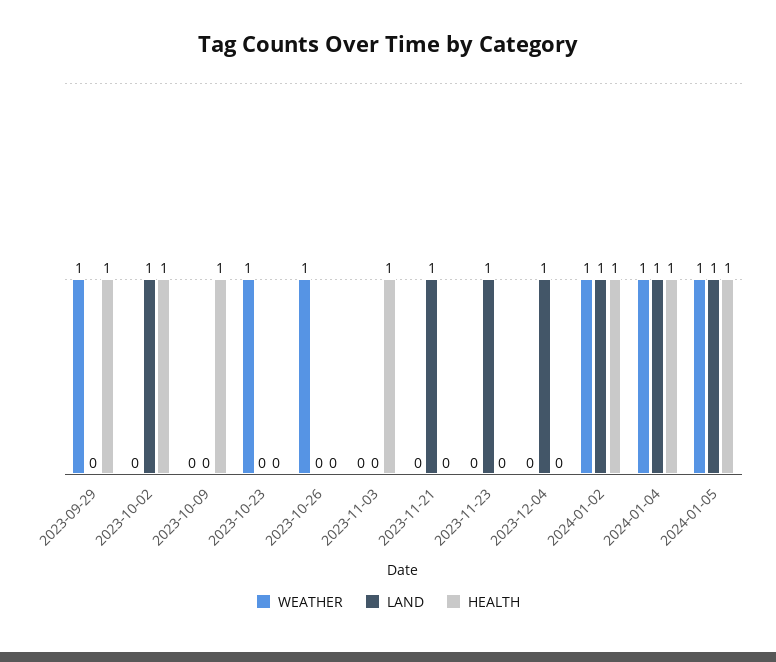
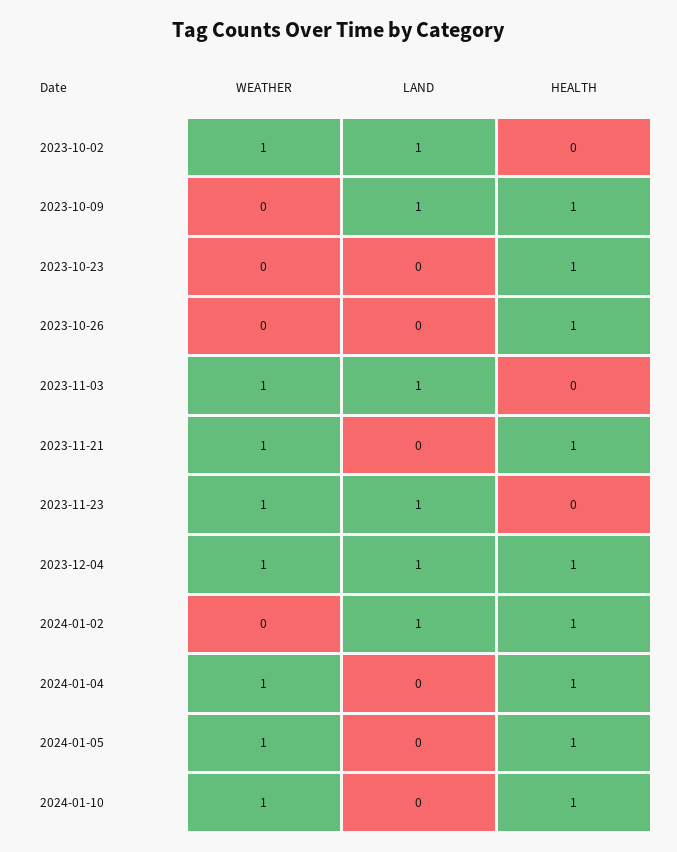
WEATHER, 2023-09-29: 1 -> none
LAND, 2023-09-29: 0 -> none
HEALTH, 2023-09-29: 1 -> none
WEATHER, 2023-10-02: 0 -> 1
HEALTH, 2023-10-02: 1 -> 0
LAND, 2023-10-09: 0 -> 1
WEATHER, 2023-10-23: 1 -> 0
HEALTH, 2023-10-23: 0 -> 1
WEATHER, 2023-10-26: 1 -> 0
HEALTH, 2023-10-26: 0 -> 1
WEATHER, 2023-11-03: 0 -> 1
LAND, 2023-11-03: 0 -> 1
HEALTH, 2023-11-03: 1 -> 0
WEATHER, 2023-11-21: 0 -> 1
LAND, 2023-11-21: 1 -> 0
HEALTH, 2023-11-21: 0 -> 1
WEATHER, 2023-11-23: 0 -> 1
WEATHER, 2023-12-04: 0 -> 1
HEALTH, 2023-12-04: 0 -> 1
WEATHER, 2024-01-02: 1 -> 0
LAND, 2024-01-04: 1 -> 0
LAND, 2024-01-05: 1 -> 0
WEATHER, 2024-01-10: none -> 1
LAND, 2024-01-10: none -> 0
HEALTH, 2024-01-10: none -> 1

